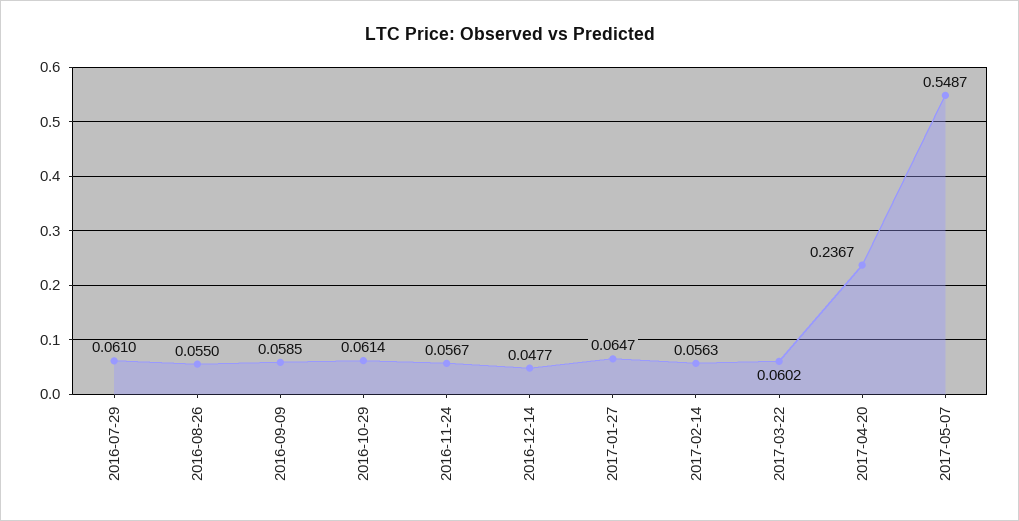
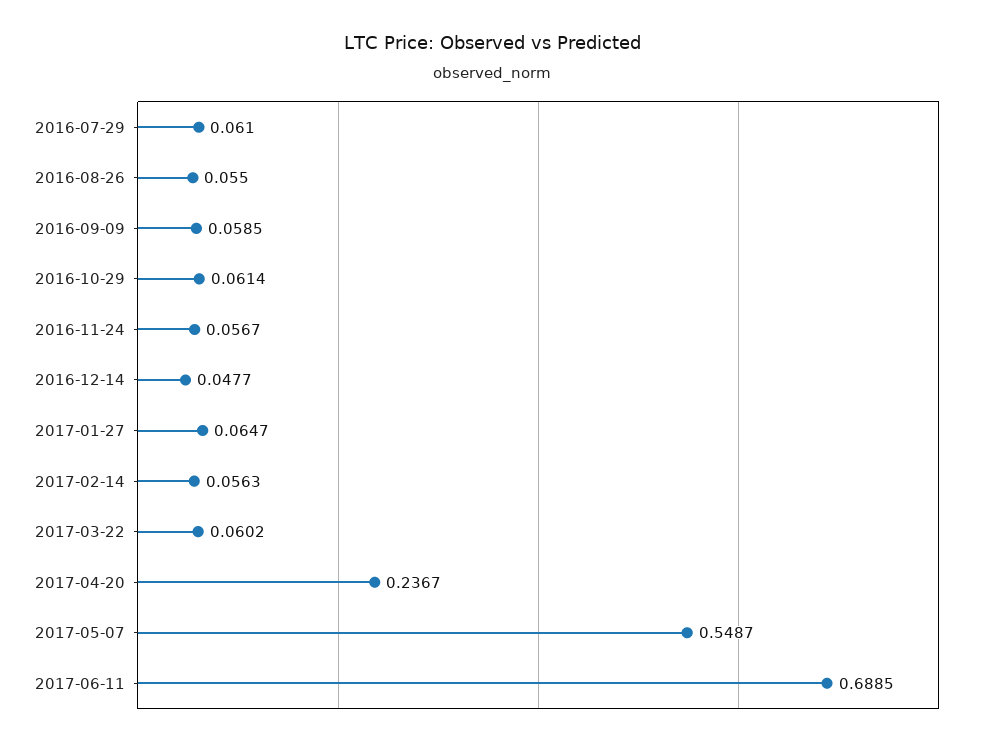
2017-06-11: none -> 0.6885

